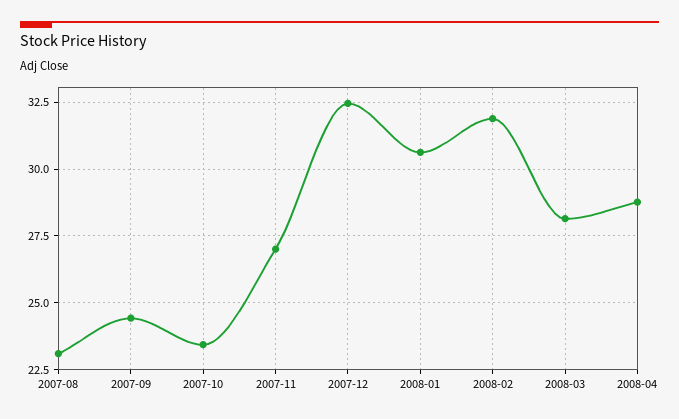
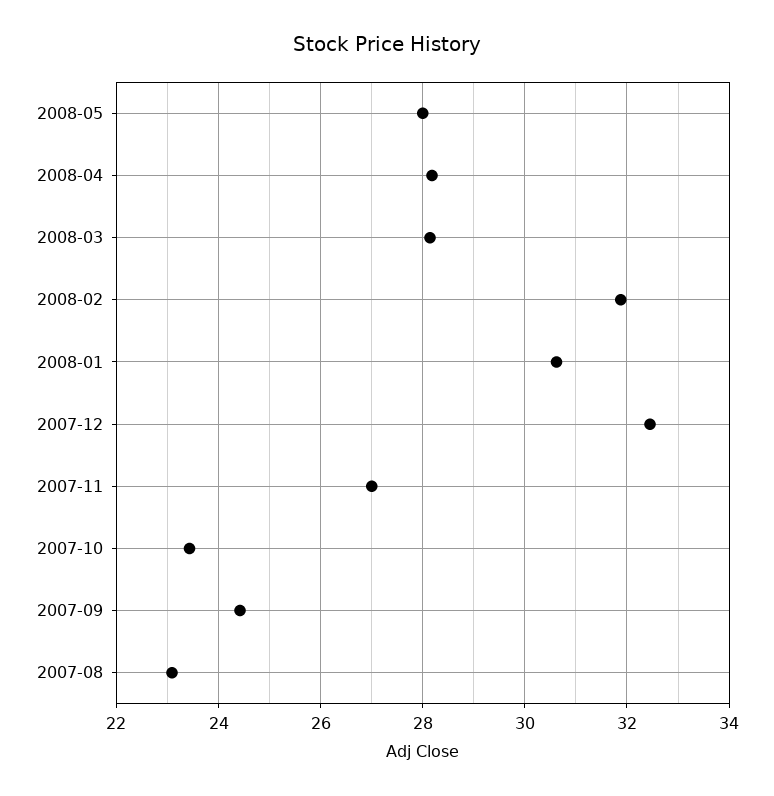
2008-04: 28.75 -> 28.2
2008-05: none -> 28

